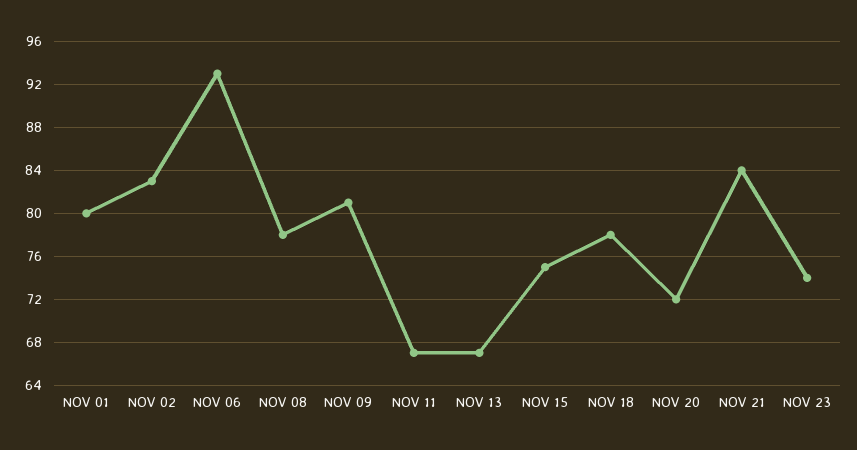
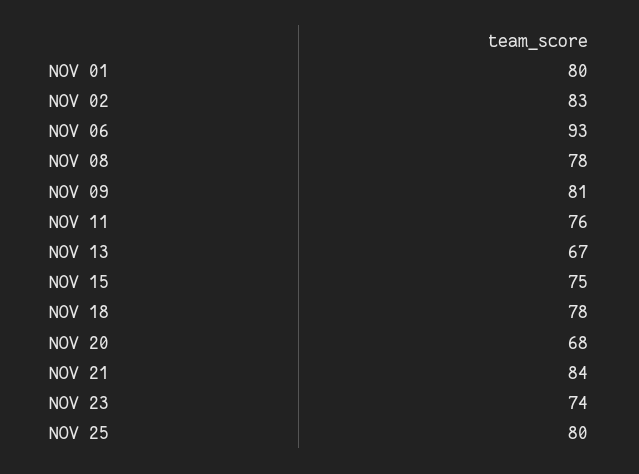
NOV 11: 67 -> 76
NOV 20: 72 -> 68
NOV 25: none -> 80

